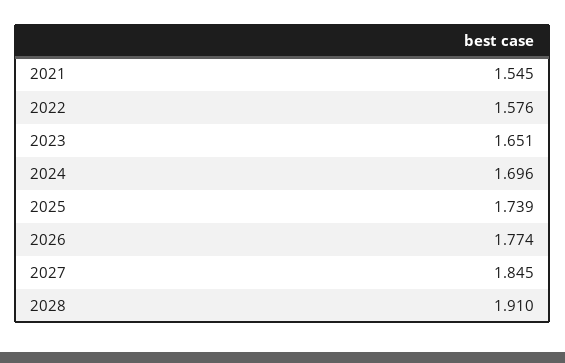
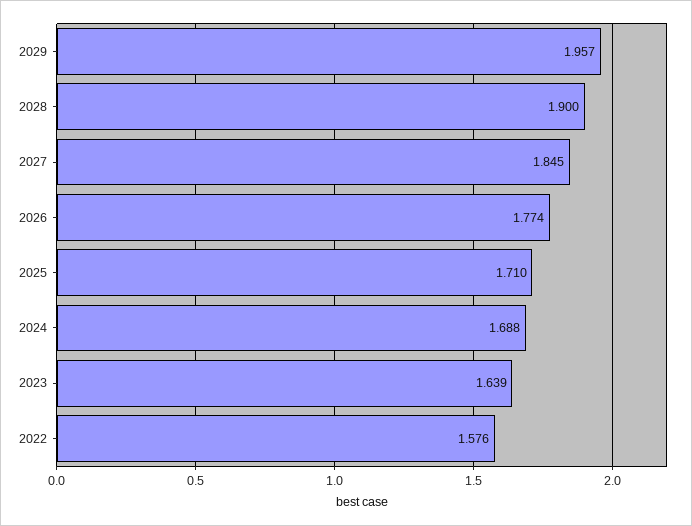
2021: 1.545 -> none
2023: 1.651 -> 1.639
2024: 1.696 -> 1.688
2025: 1.739 -> 1.71
2028: 1.91 -> 1.9
2029: none -> 1.957

